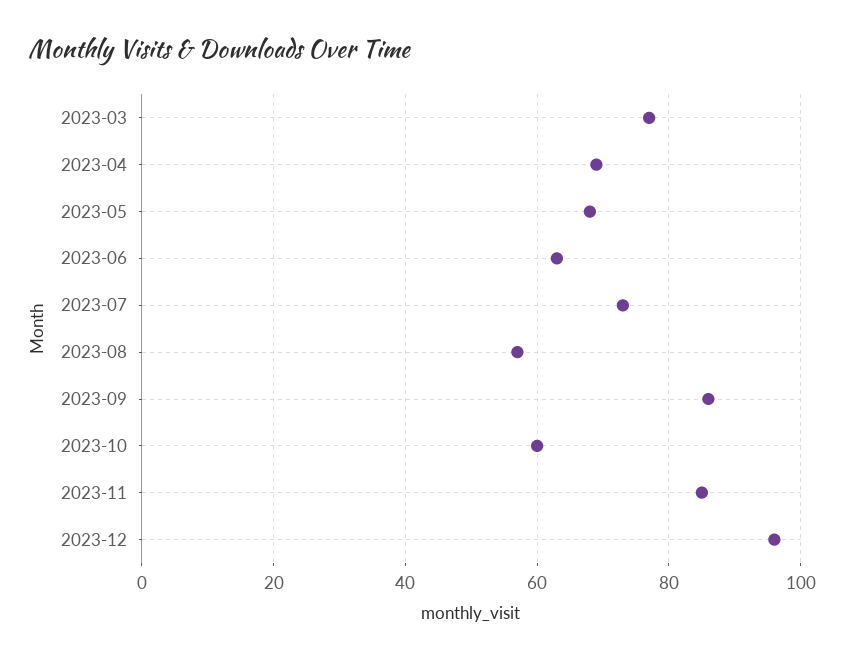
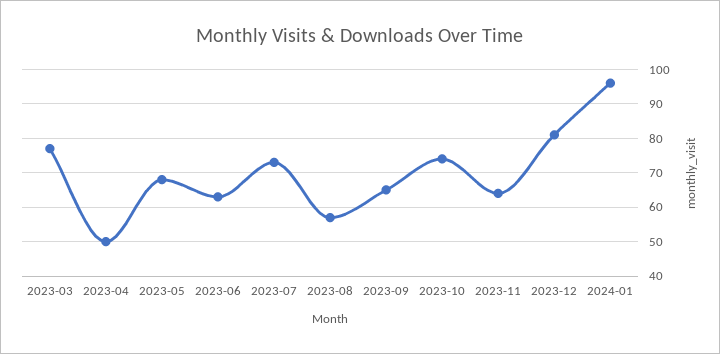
2023-04: 70 -> 50
2023-09: 85 -> 65
2023-10: 60 -> 75
2023-11: 85 -> 65
2023-12: 95 -> 80
2024-01: none -> 95

